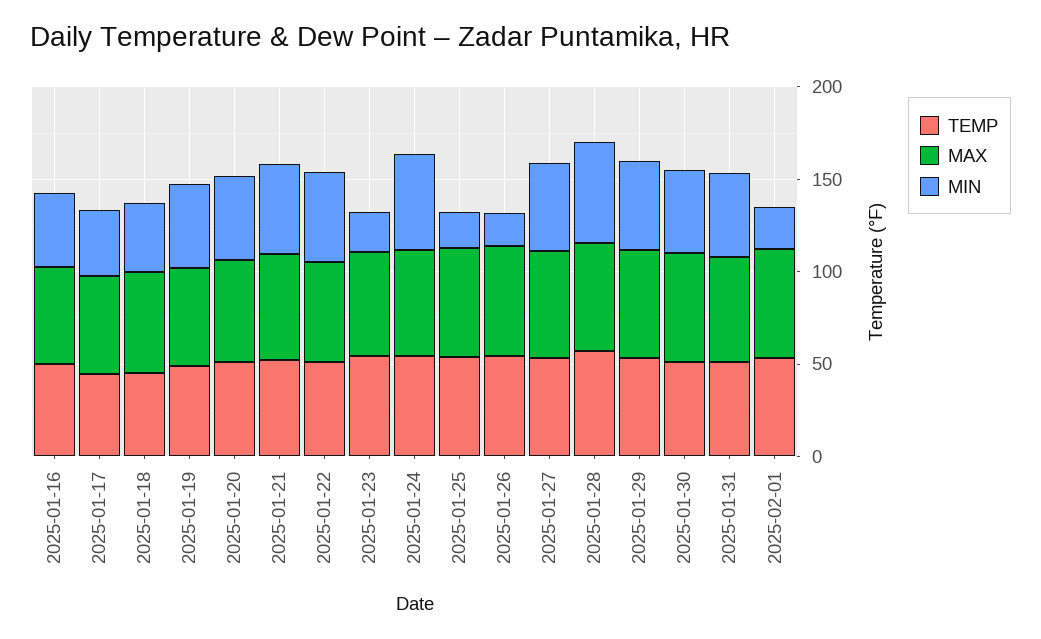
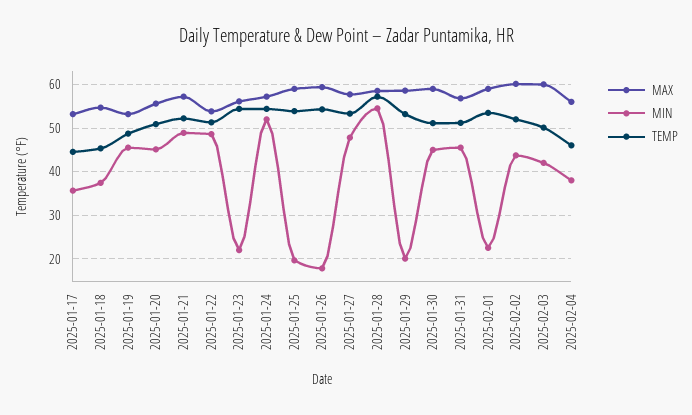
TEMP, 2025-01-16: 50 -> none
MAX, 2025-01-16: 50 -> none
MIN, 2025-01-16: 40 -> none
MIN, 2025-01-29: 50 -> 20
MAX, 2025-02-02: none -> 60
MIN, 2025-02-02: none -> 44
TEMP, 2025-02-02: none -> 52
MAX, 2025-02-03: none -> 60
MIN, 2025-02-03: none -> 42
TEMP, 2025-02-03: none -> 50
MAX, 2025-02-04: none -> 56
MIN, 2025-02-04: none -> 38
TEMP, 2025-02-04: none -> 46

